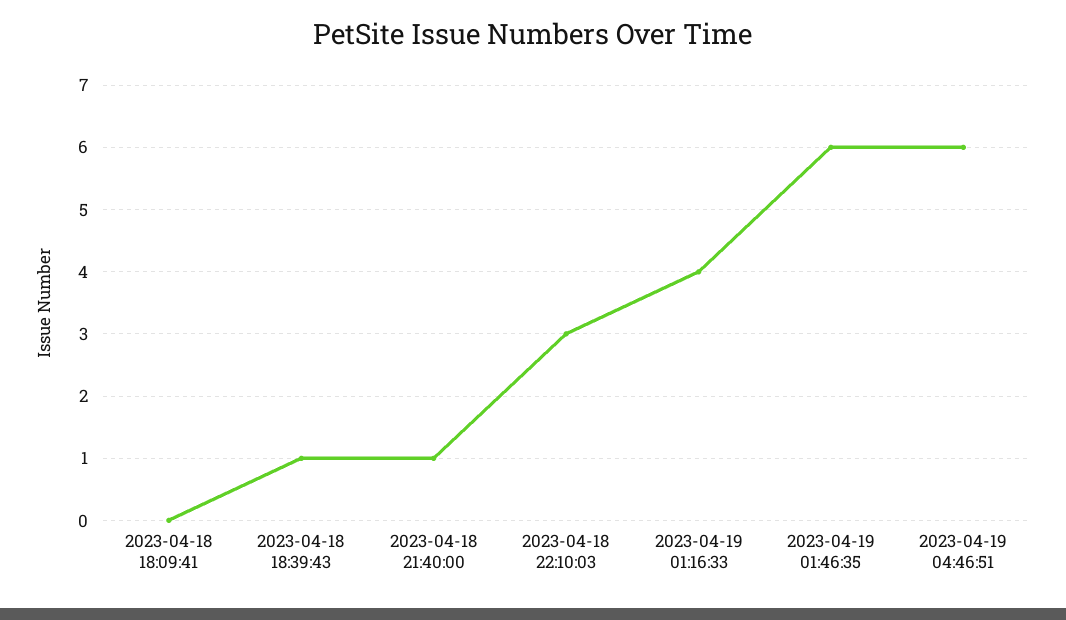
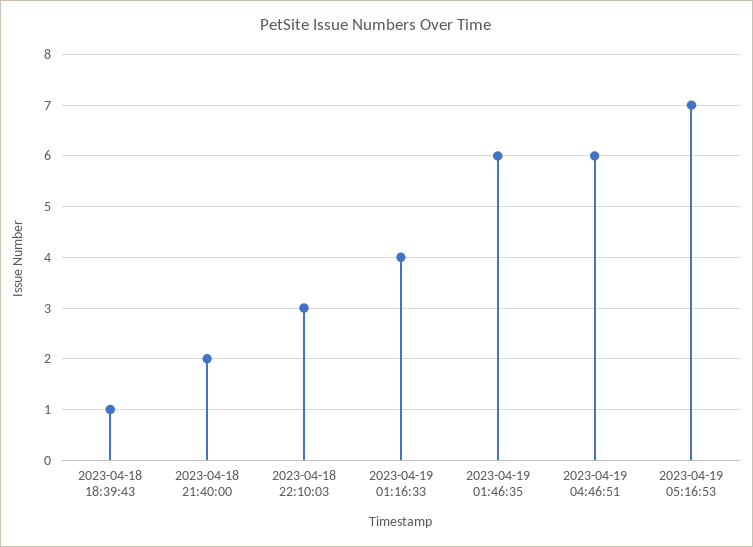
2023-04-18 18:09:41: 0 -> none
2023-04-18 21:40:00: 1 -> 2
2023-04-19 05:16:53: none -> 7

